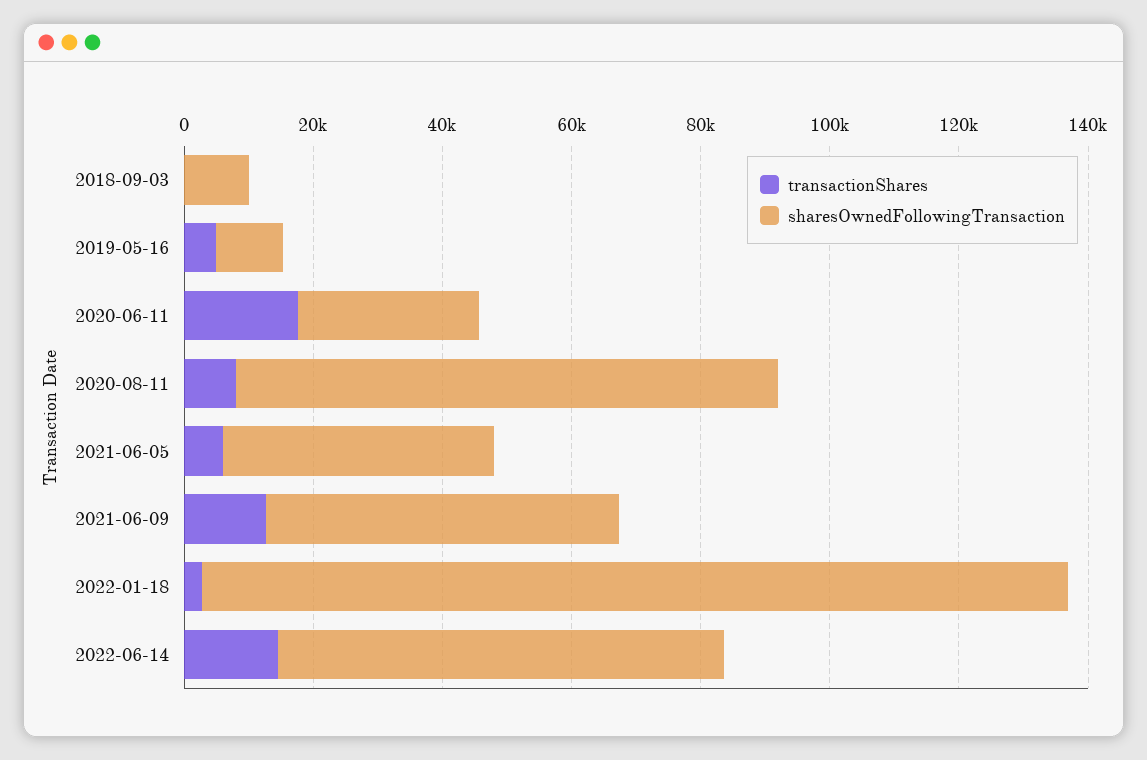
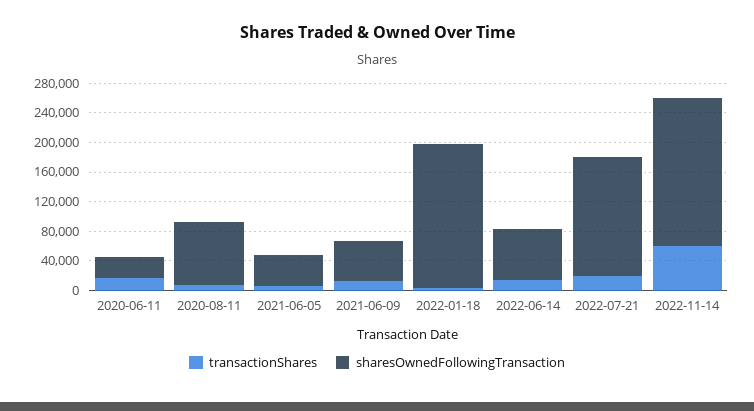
transactionShares, 2018-09-03: 0 -> none
sharesOwnedFollowingTransaction, 2018-09-03: 10000 -> none
transactionShares, 2019-05-16: 5000 -> none
sharesOwnedFollowingTransaction, 2019-05-16: 10000 -> none
sharesOwnedFollowingTransaction, 2022-01-18: 135000 -> 200000
transactionShares, 2022-07-21: none -> 20000
sharesOwnedFollowingTransaction, 2022-07-21: none -> 160000
transactionShares, 2022-11-14: none -> 60000
sharesOwnedFollowingTransaction, 2022-11-14: none -> 200000

